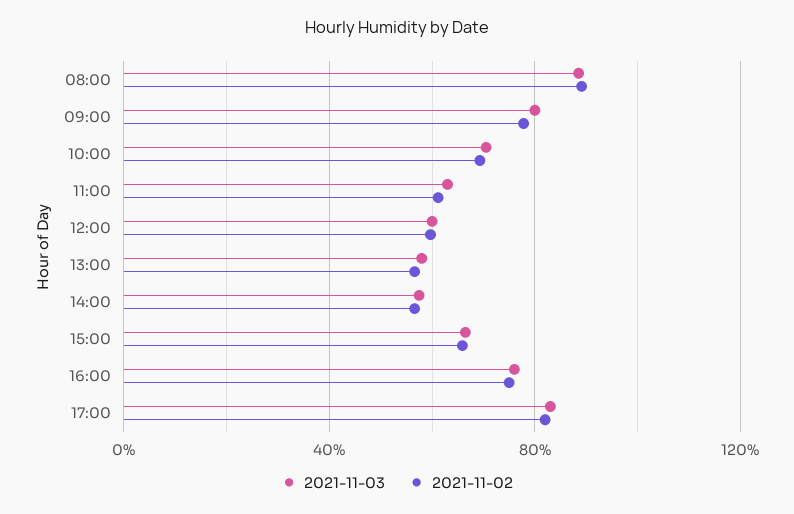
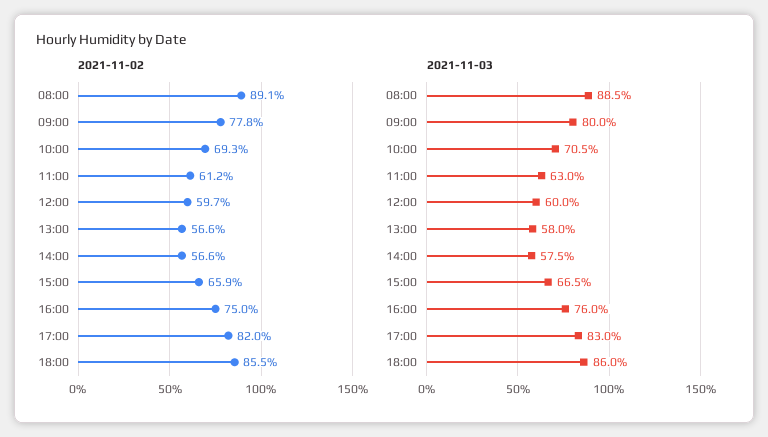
2021-11-02, 18:00: none -> 85.5
2021-11-03, 18:00: none -> 86

